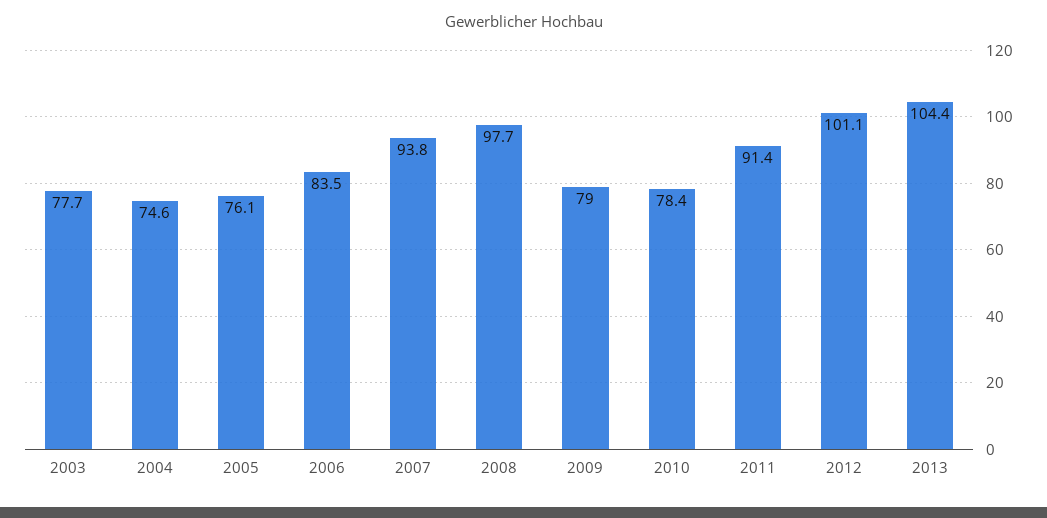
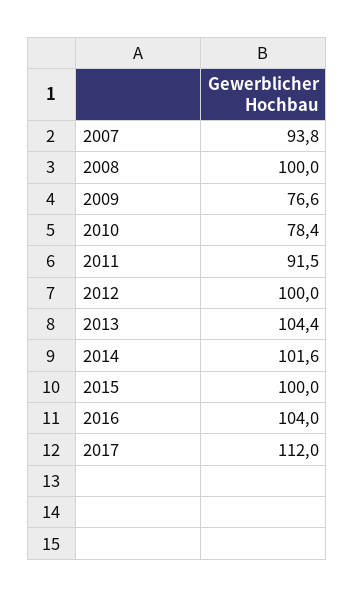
2003: 77.7 -> none
2004: 74.6 -> none
2005: 76.1 -> none
2006: 83.5 -> none
2008: 97.7 -> 100
2009: 79 -> 76.6
2011: 91.4 -> 91.5
2012: 101.1 -> 100
2014: none -> 101.6
2015: none -> 100
2016: none -> 104
2017: none -> 112

